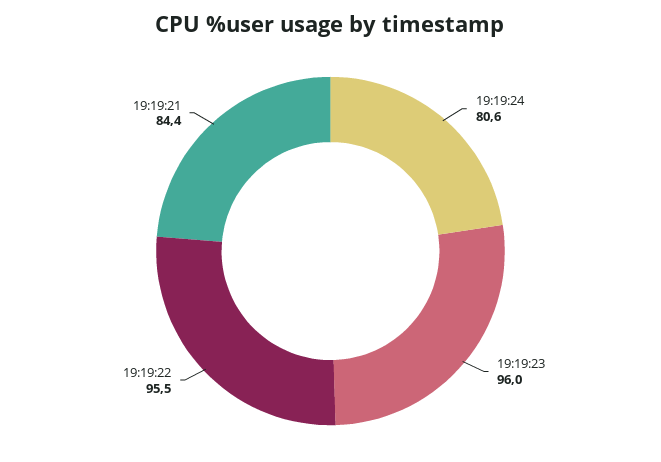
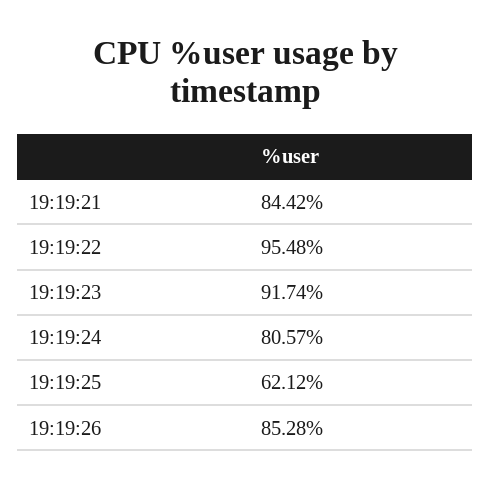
19:19:23: 96 -> 91.74
19:19:25: none -> 62.12
19:19:26: none -> 85.28

